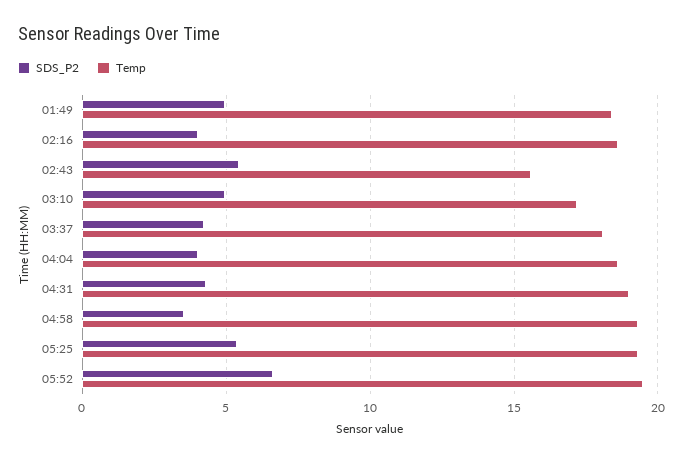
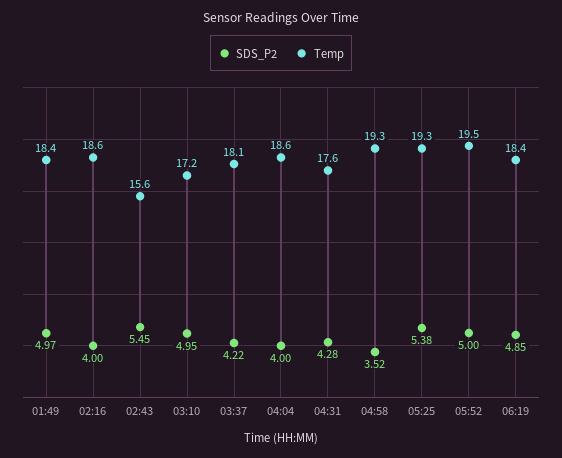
Temp, 04:31: 19 -> 17.6
SDS_P2, 05:52: 6.5 -> 5
SDS_P2, 06:19: none -> 4.85
Temp, 06:19: none -> 18.4

